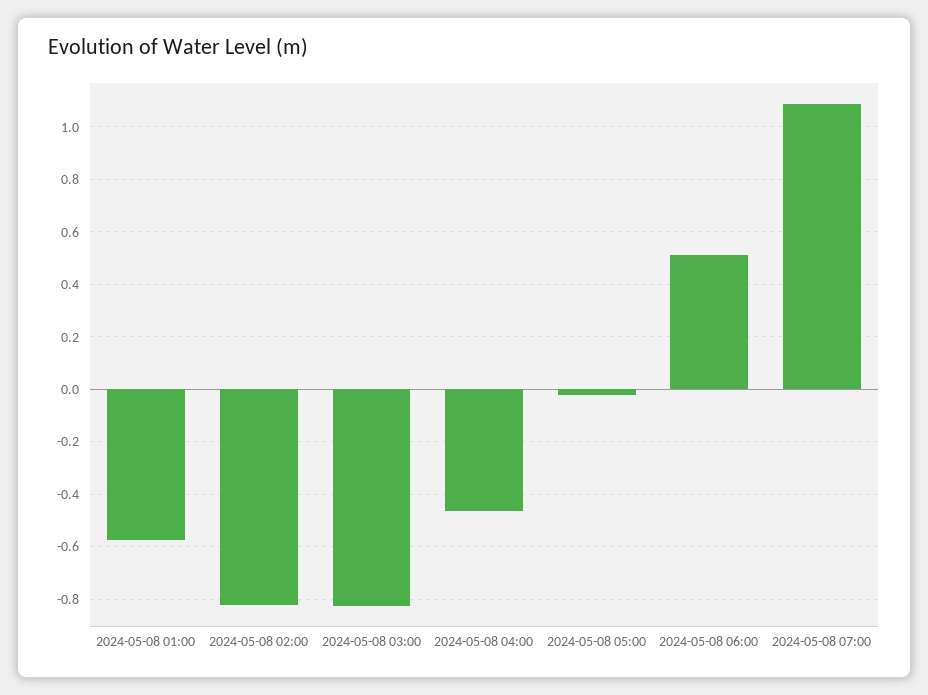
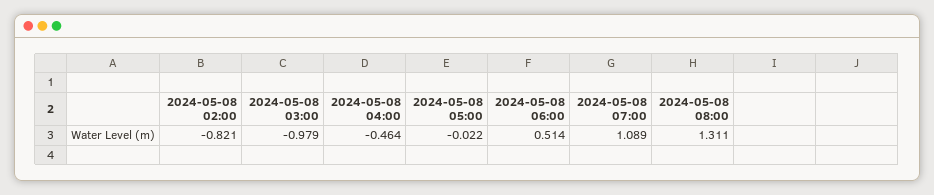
2024-05-08 01:00: -0.575 -> none
2024-05-08 03:00: -0.825 -> -0.979
2024-05-08 08:00: none -> 1.311

